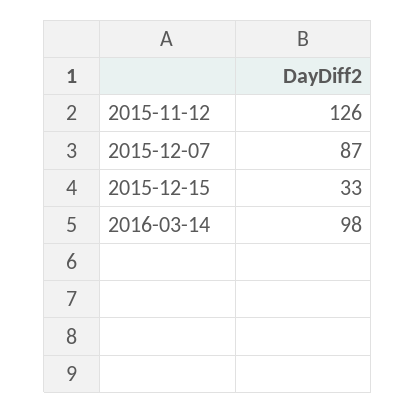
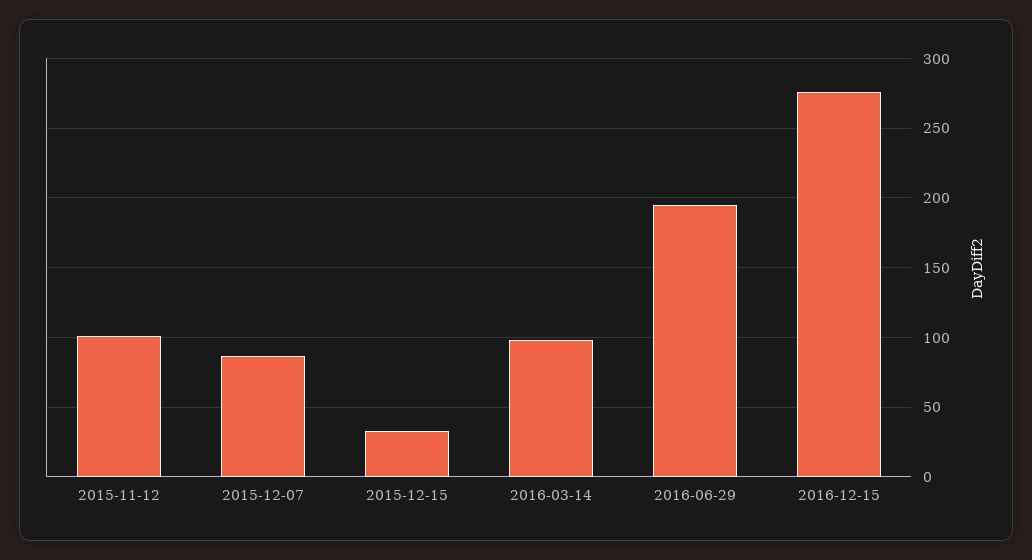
2015-11-12: 126 -> 100
2016-06-29: none -> 195
2016-12-15: none -> 275

